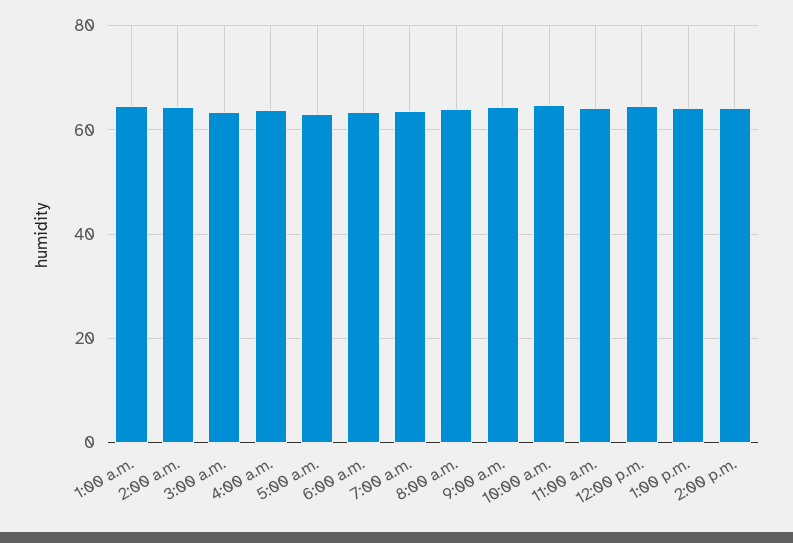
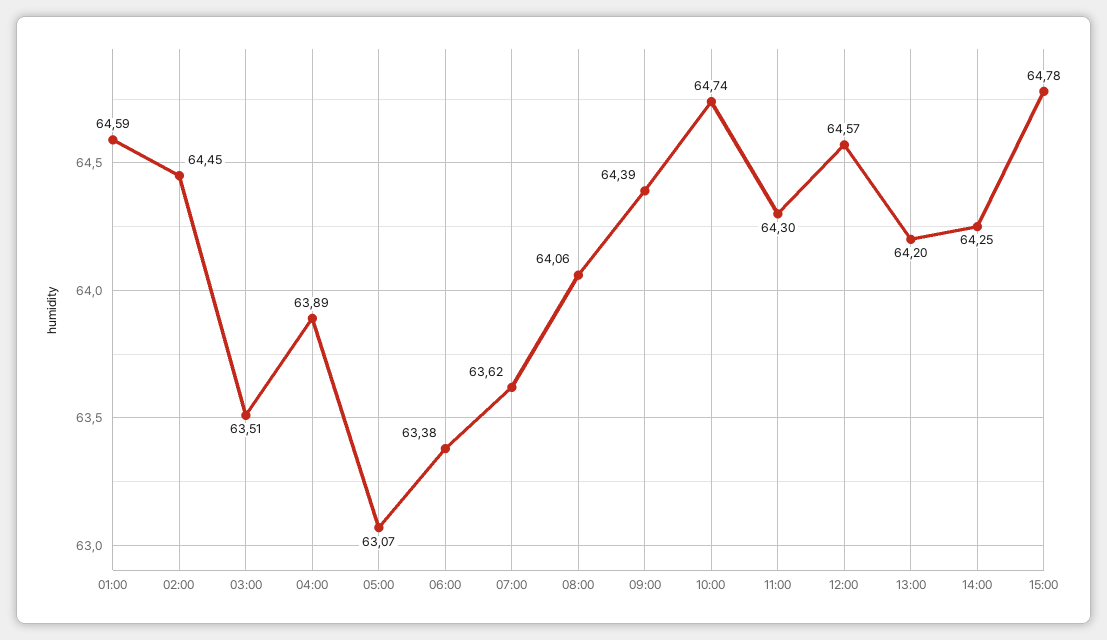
15:00: none -> 64.78

